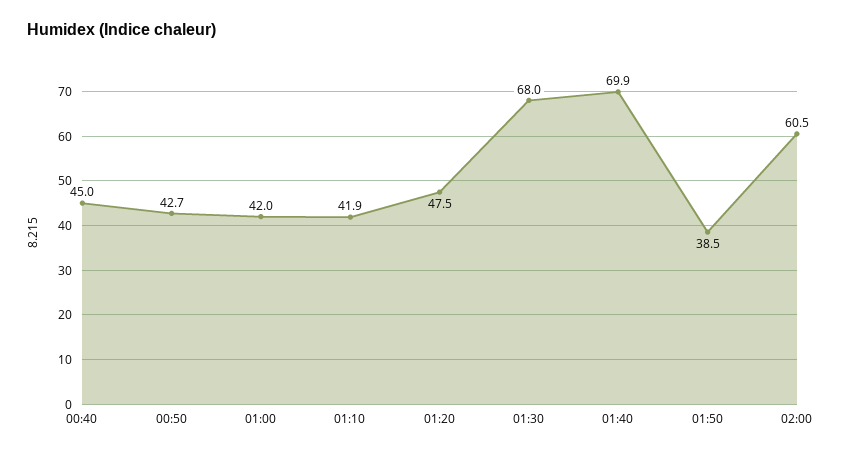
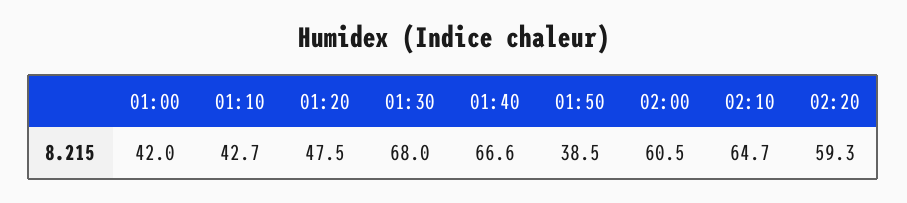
00:40: 45 -> none
00:50: 42.7 -> none
01:10: 41.9 -> 42.7
01:40: 69.9 -> 66.6
02:10: none -> 64.7
02:20: none -> 59.3

